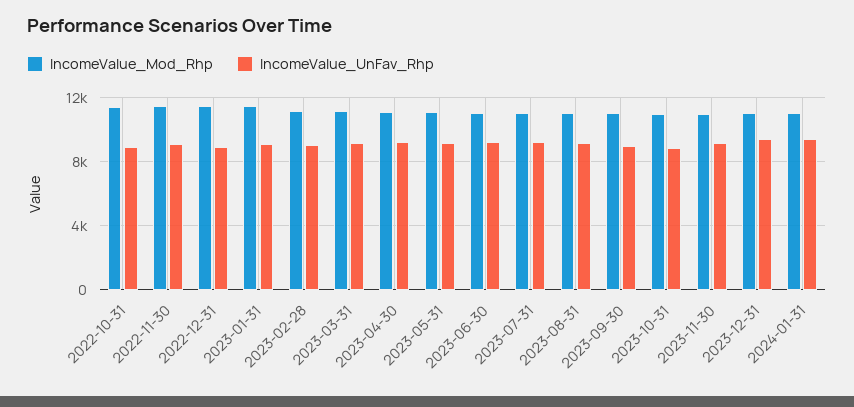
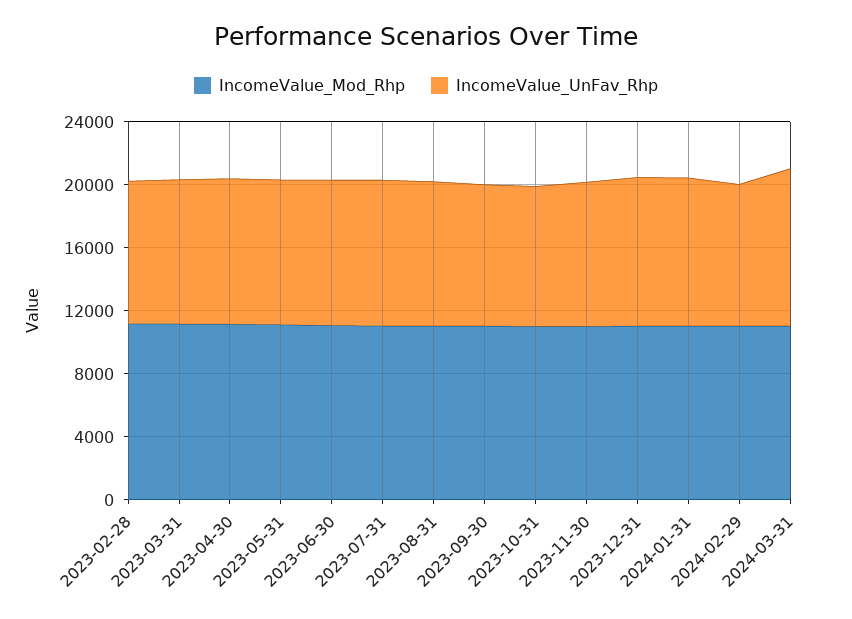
IncomeValue_Mod_Rhp, 2022-10-31: 11500 -> none
IncomeValue_UnFav_Rhp, 2022-10-31: 9000 -> none
IncomeValue_Mod_Rhp, 2022-11-30: 11500 -> none
IncomeValue_UnFav_Rhp, 2022-11-30: 9000 -> none
IncomeValue_Mod_Rhp, 2022-12-31: 11500 -> none
IncomeValue_UnFav_Rhp, 2022-12-31: 9000 -> none
IncomeValue_Mod_Rhp, 2023-01-31: 11500 -> none
IncomeValue_UnFav_Rhp, 2023-01-31: 9000 -> none
IncomeValue_Mod_Rhp, 2024-02-29: none -> 11000
IncomeValue_UnFav_Rhp, 2024-02-29: none -> 9000
IncomeValue_Mod_Rhp, 2024-03-31: none -> 11000
IncomeValue_UnFav_Rhp, 2024-03-31: none -> 10000

